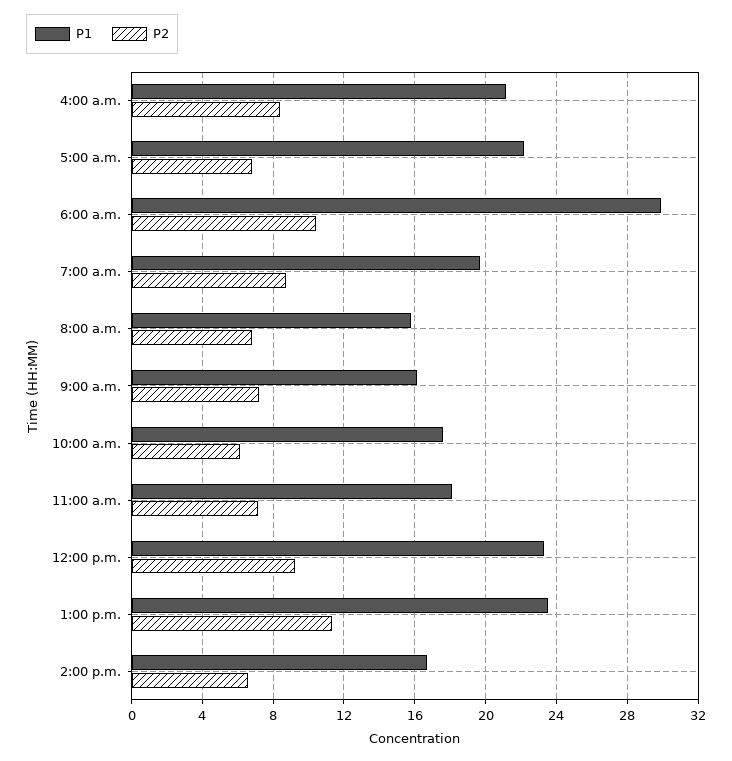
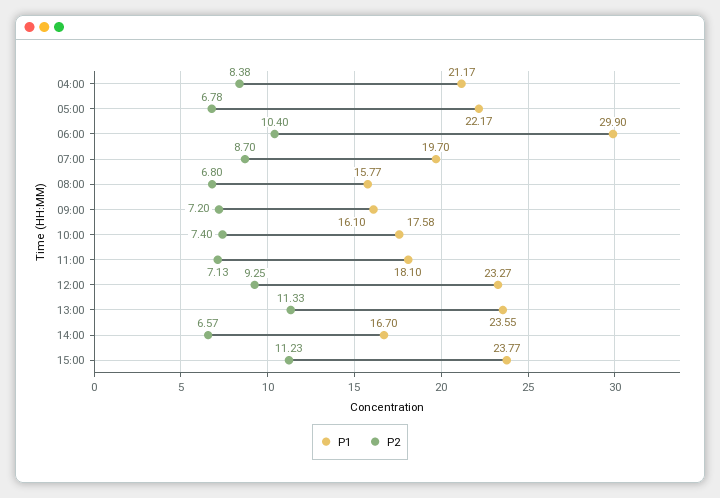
P2, 10:00 a.m.: 6 -> 7.4
P1, 15:00: none -> 23.77
P2, 15:00: none -> 11.23

